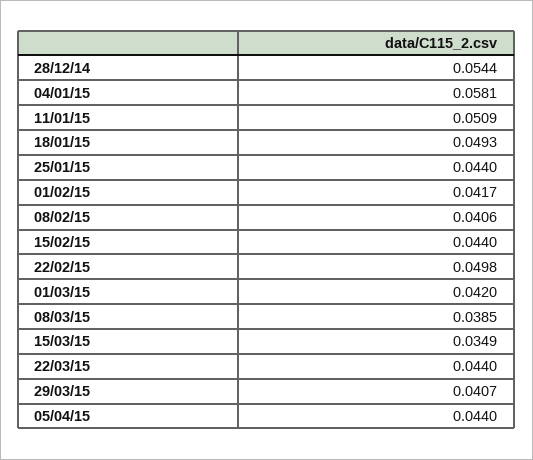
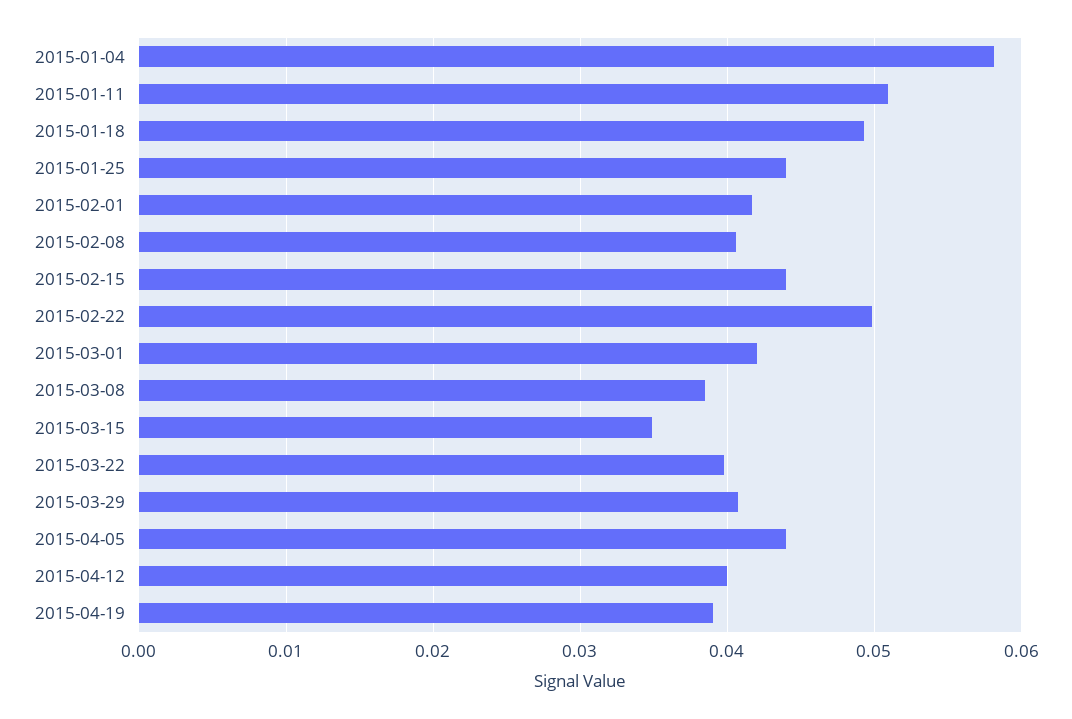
28/12/14: 0.0544 -> none
22/03/15: 0.044 -> 0.04
2015-04-12: none -> 0.04
2015-04-19: none -> 0.039

